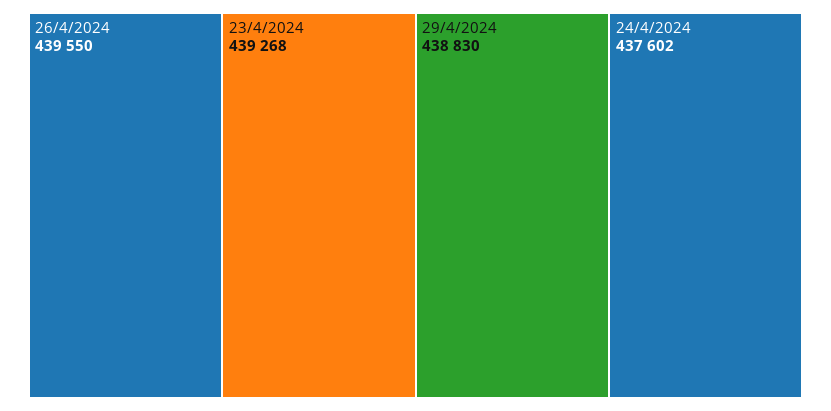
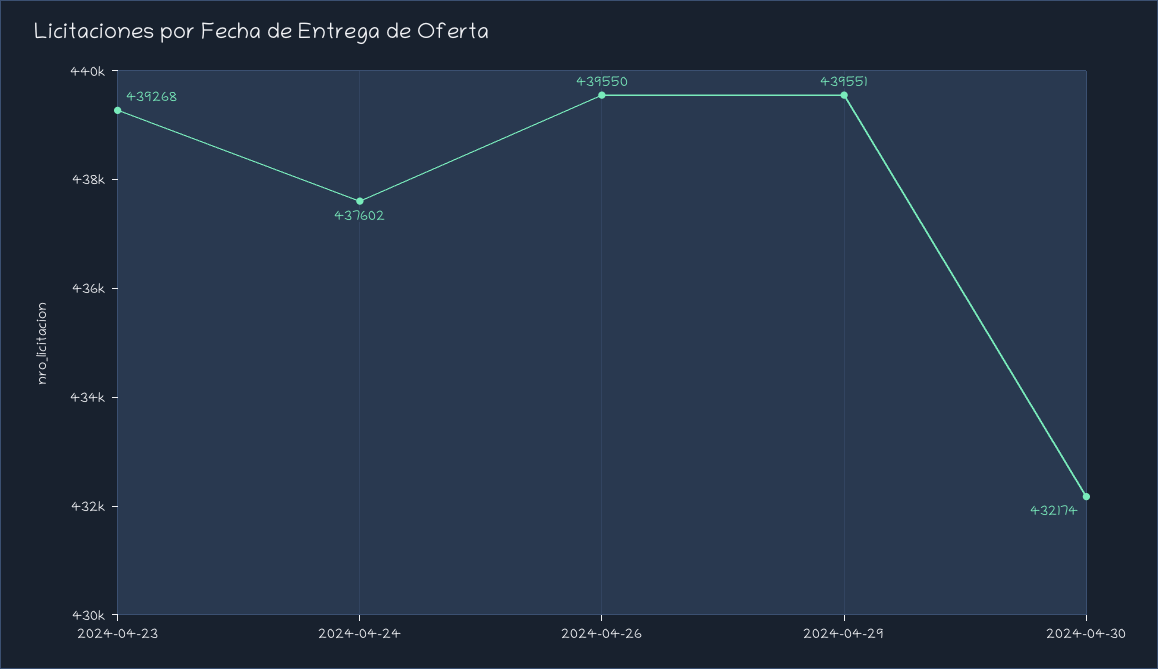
29/4/2024: 438830 -> 439551
2024-04-30: none -> 432174

